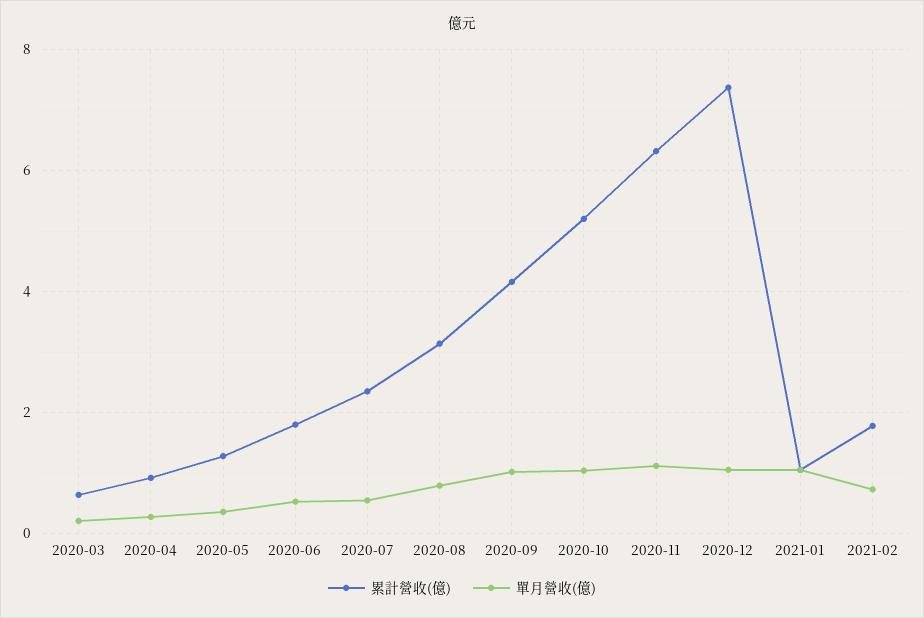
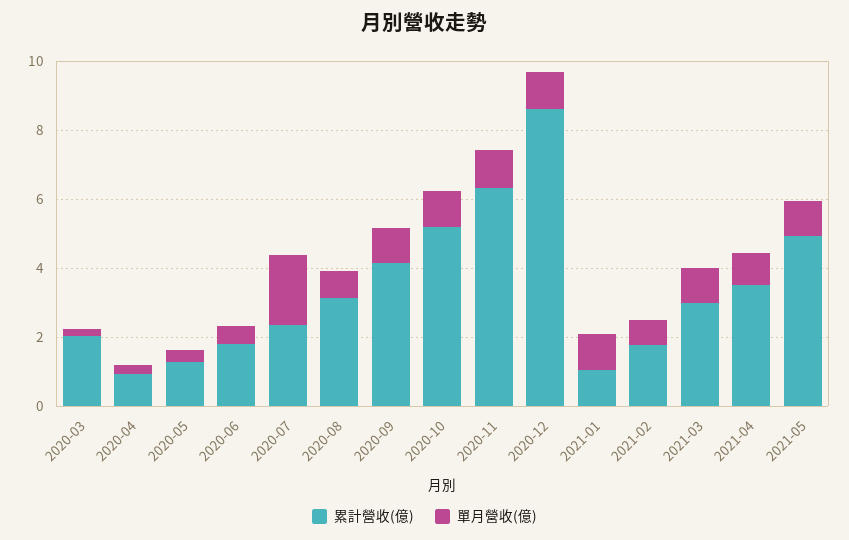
累計營收(億), 2020-03: 0.6 -> 2
單月營收(億), 2020-07: 0.6 -> 2
累計營收(億), 2020-12: 7.4 -> 8.5
累計營收(億), 2021-03: none -> 3
單月營收(億), 2021-03: none -> 1
累計營收(億), 2021-04: none -> 3.5
單月營收(億), 2021-04: none -> 1
累計營收(億), 2021-05: none -> 5
單月營收(億), 2021-05: none -> 1

